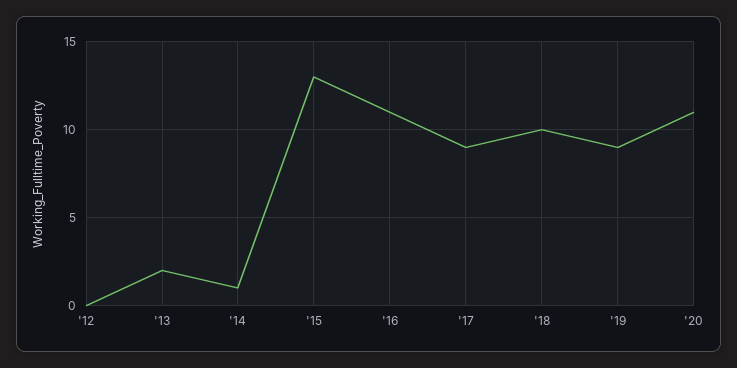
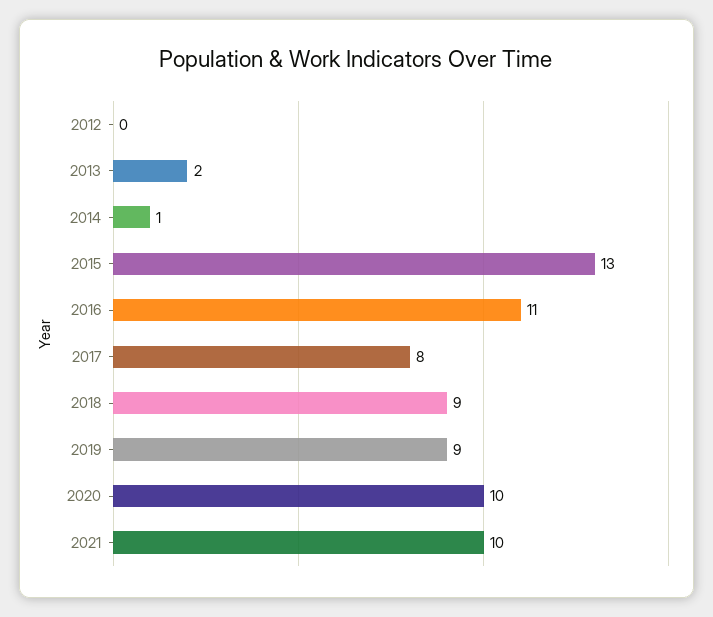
'17: 9 -> 8
'18: 10 -> 9
'20: 11 -> 10
2021: none -> 10

